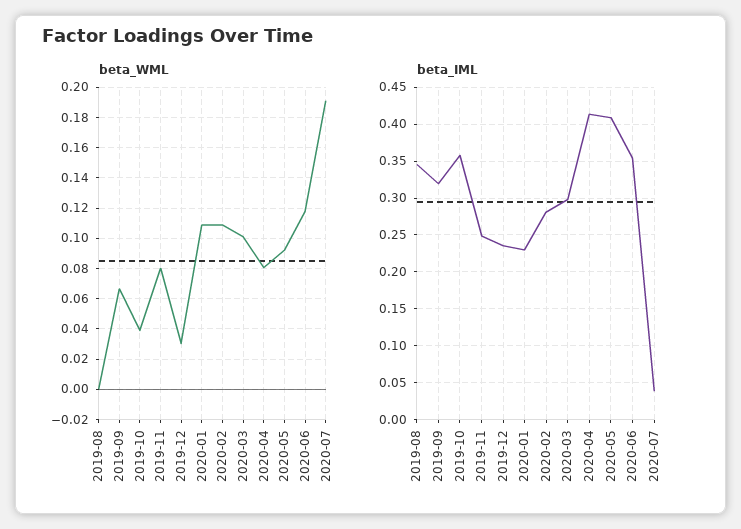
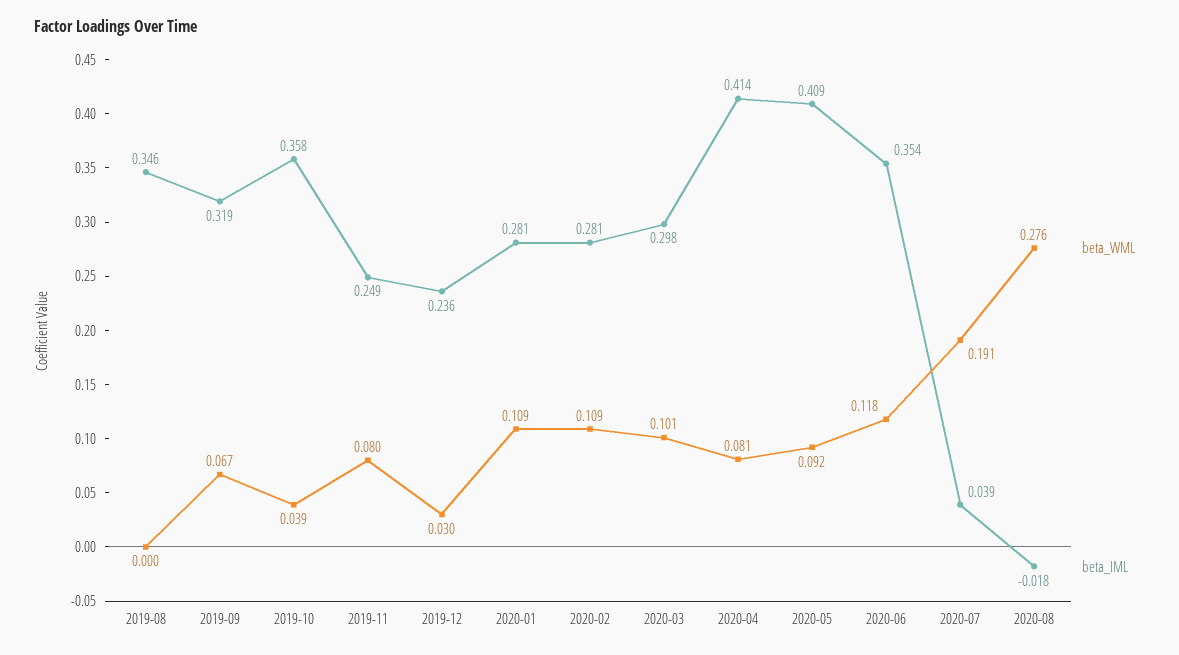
beta_IML, 2020-01: 0.23 -> 0.281
beta_WML, 2020-08: none -> 0.276
beta_IML, 2020-08: none -> -0.018

